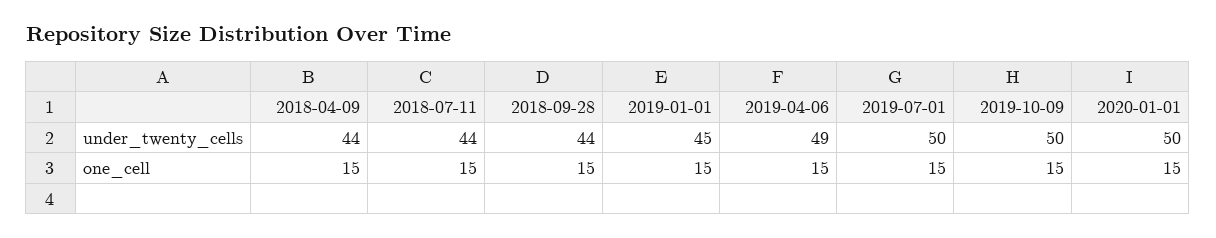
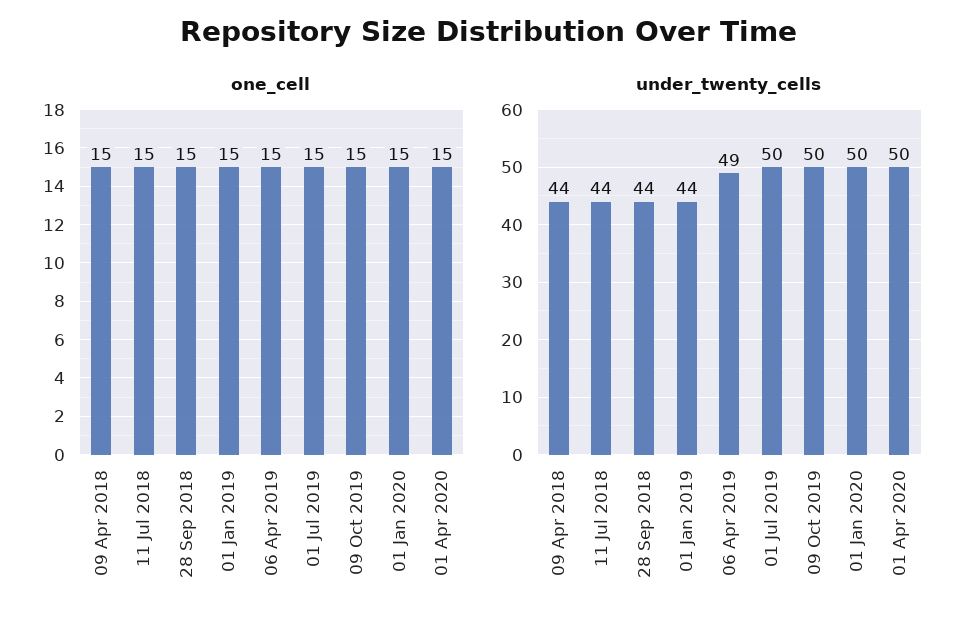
under_twenty_cells, 2019-01-01: 45 -> 44
one_cell, 01 Apr 2020: none -> 15
under_twenty_cells, 01 Apr 2020: none -> 50

